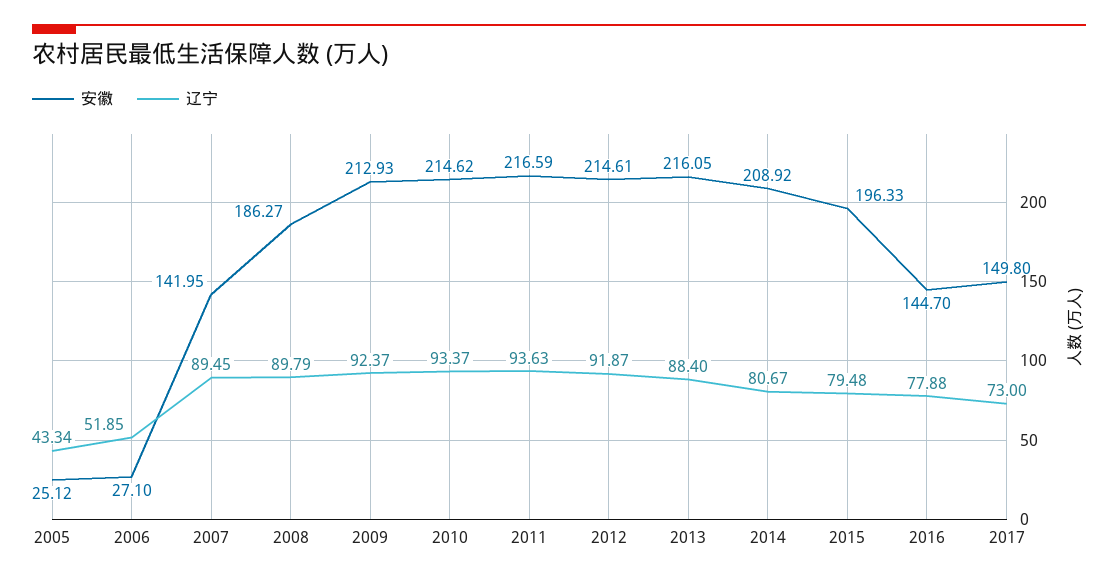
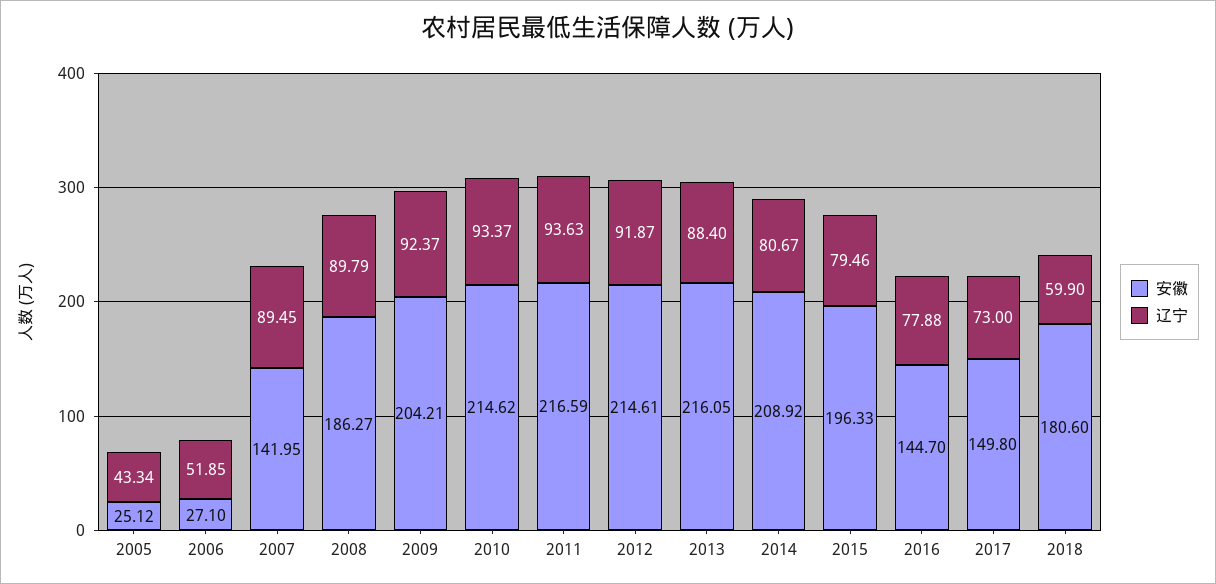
安徽, 2009: 212.93 -> 204.21
辽宁, 2015: 79.48 -> 79.46
安徽, 2018: none -> 180.6
辽宁, 2018: none -> 59.9

